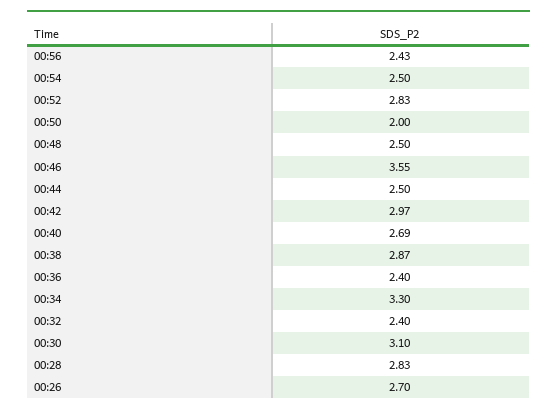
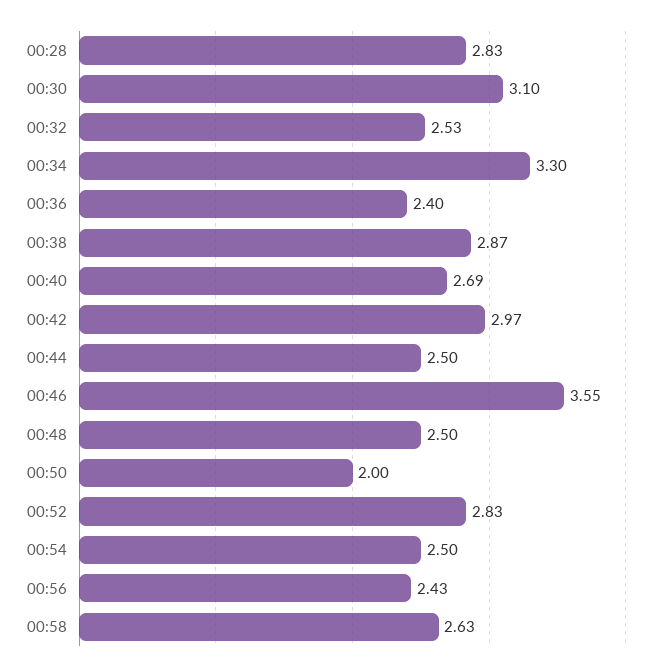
00:32: 2.4 -> 2.53
00:26: 2.7 -> none
00:58: none -> 2.63

